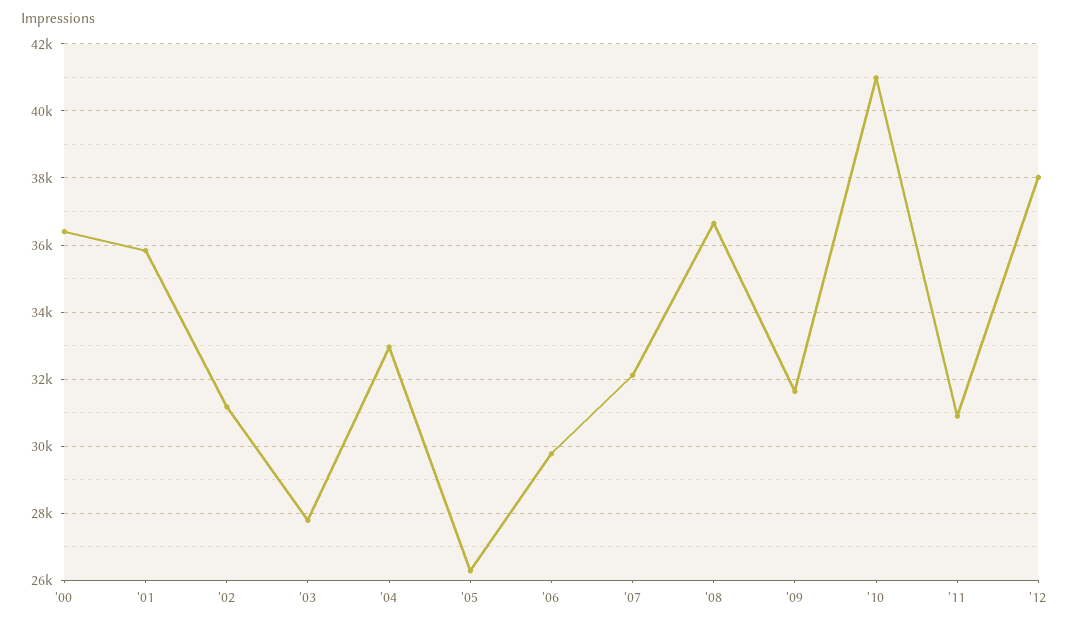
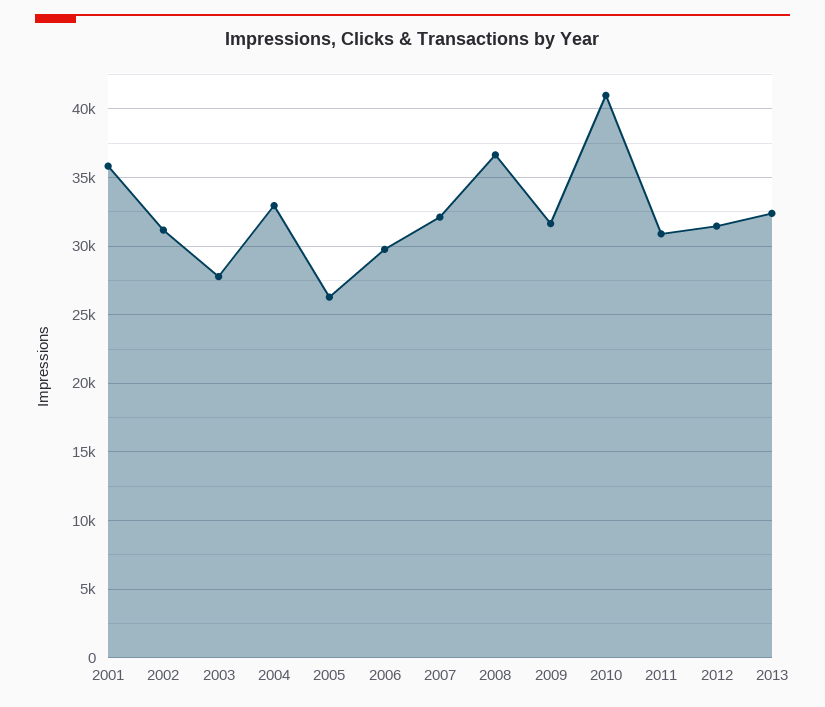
'00: 36400 -> none
'12: 38000 -> 31500
2013: none -> 32500

